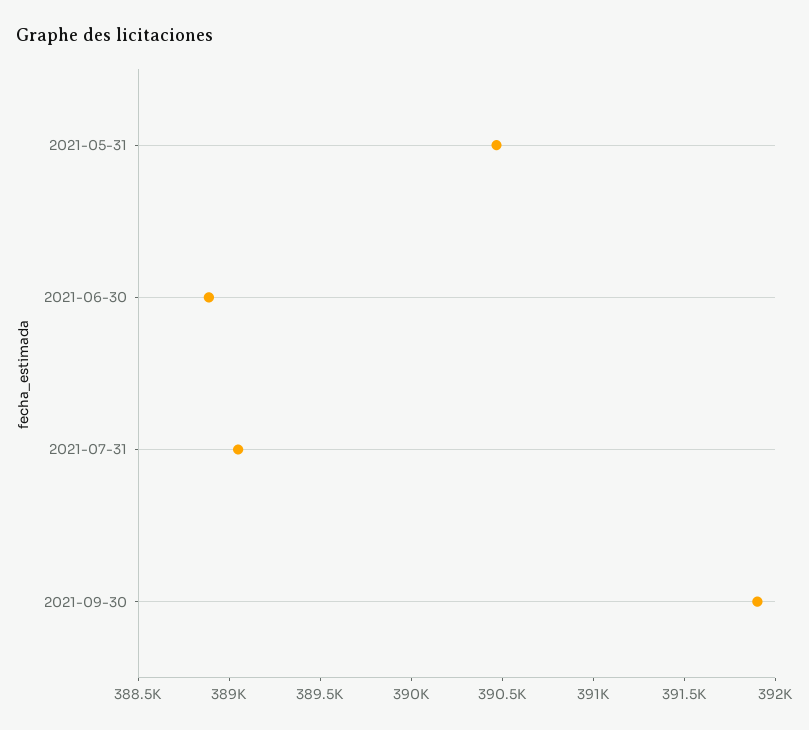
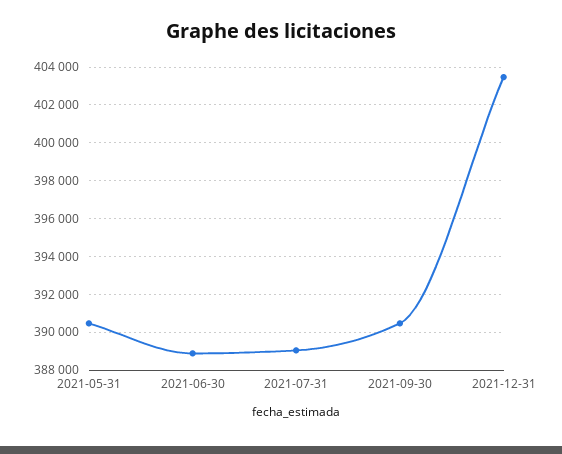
2021-09-30: 391900 -> 390500
2021-12-31: none -> 403500

